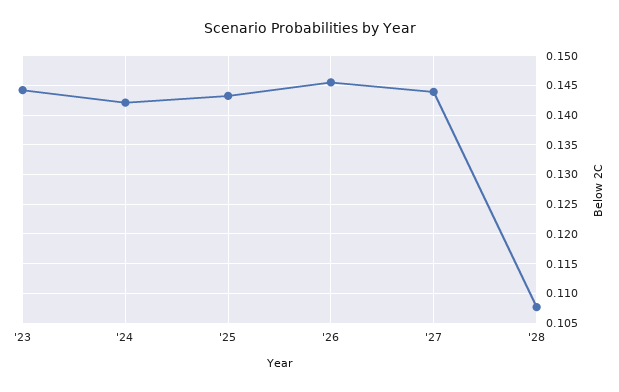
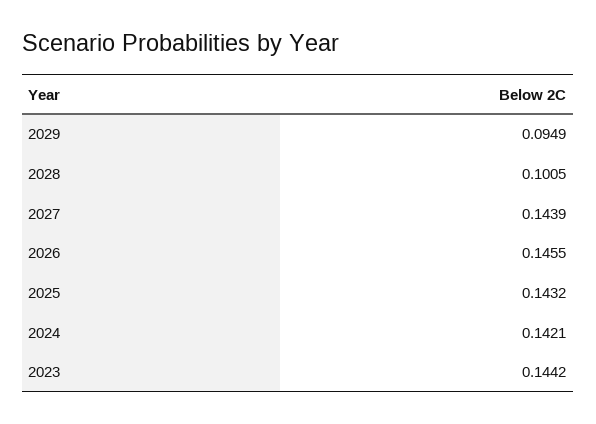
'28: 0.1075 -> 0.1005
2029: none -> 0.0949

